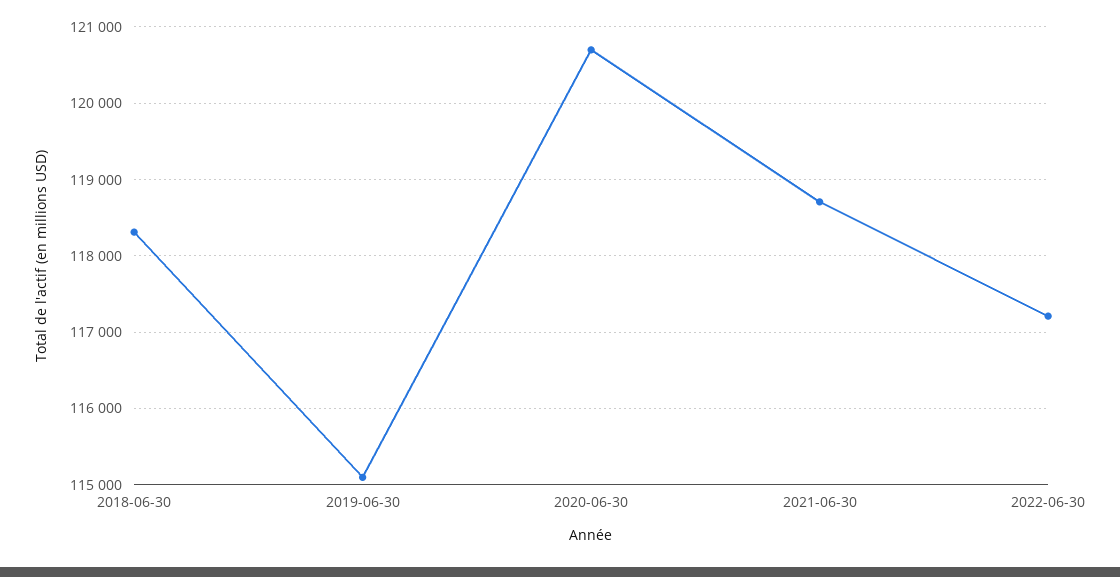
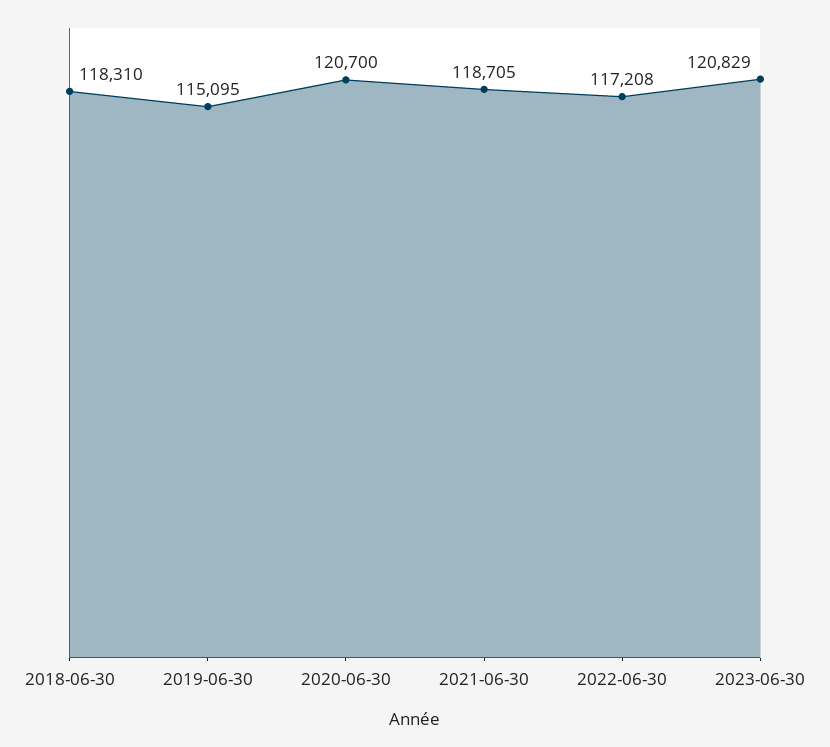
2023-06-30: none -> 120829

